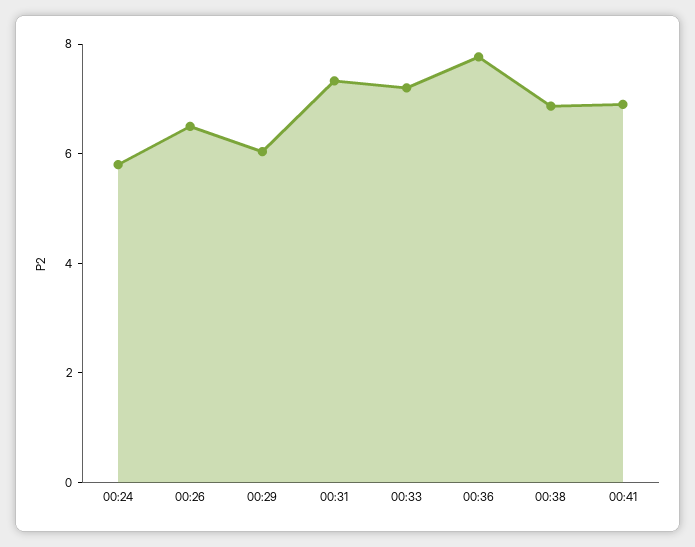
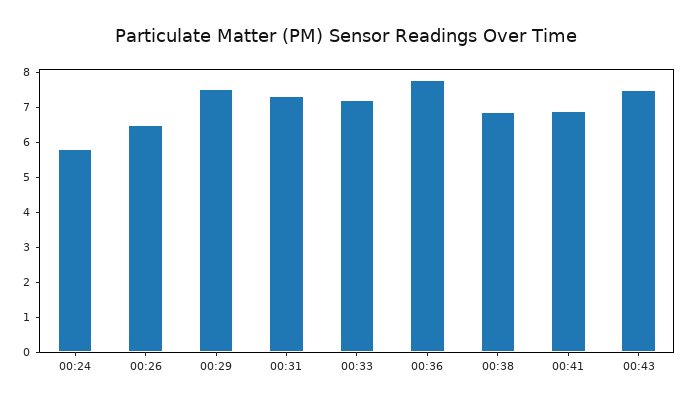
00:29: 6 -> 7.5
00:43: none -> 7.5

